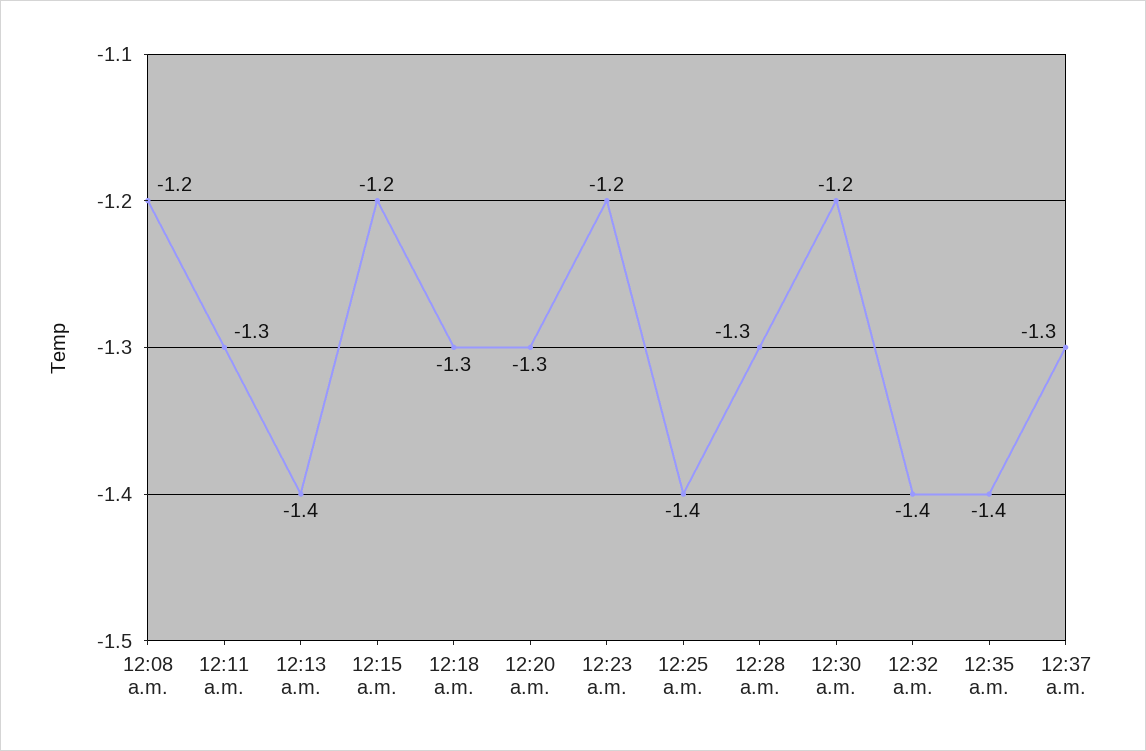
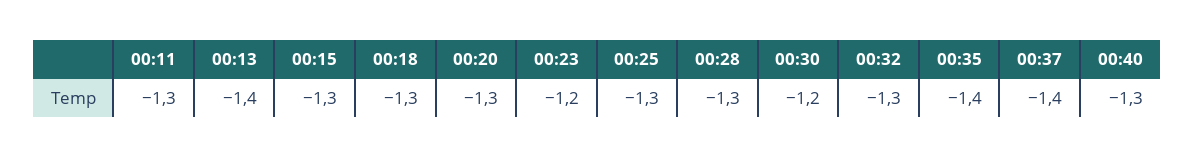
12:08 a.m.: -1.2 -> none
12:15 a.m.: -1.2 -> -1.3
12:25 a.m.: -1.4 -> -1.3
12:32 a.m.: -1.4 -> -1.3
12:37 a.m.: -1.3 -> -1.4
00:40: none -> -1.3

